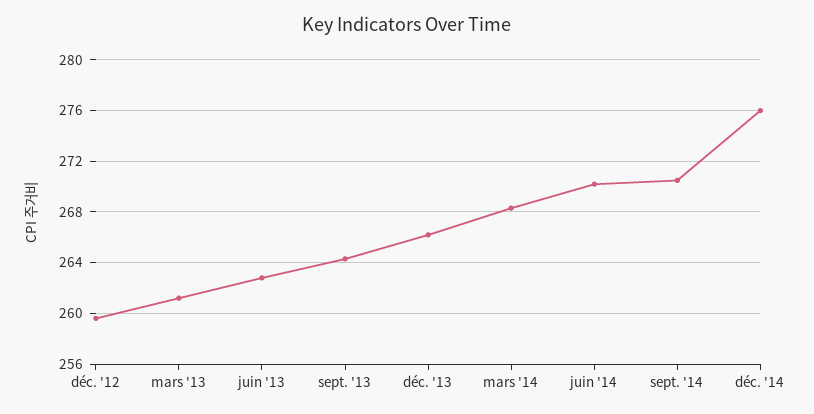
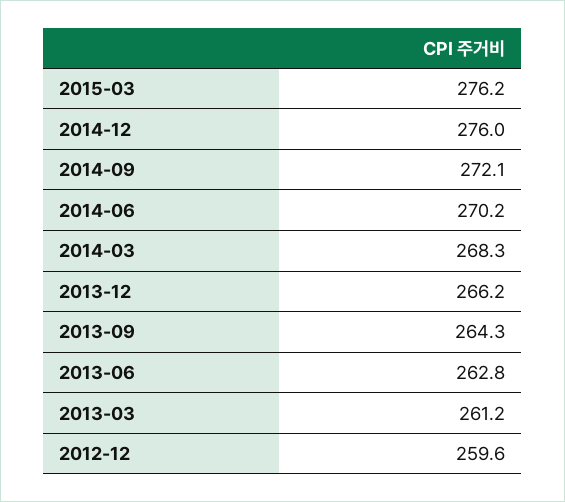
sept. '14: 270.5 -> 272.1
2015-03: none -> 276.2

